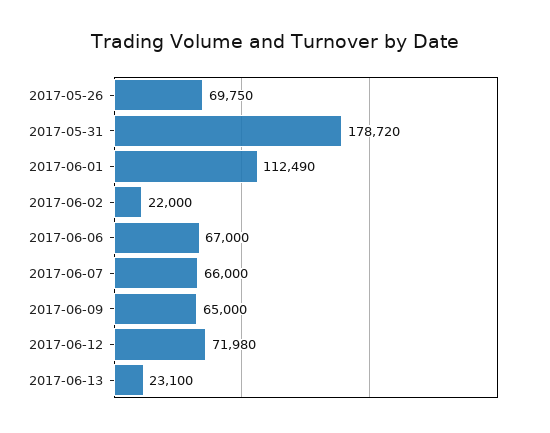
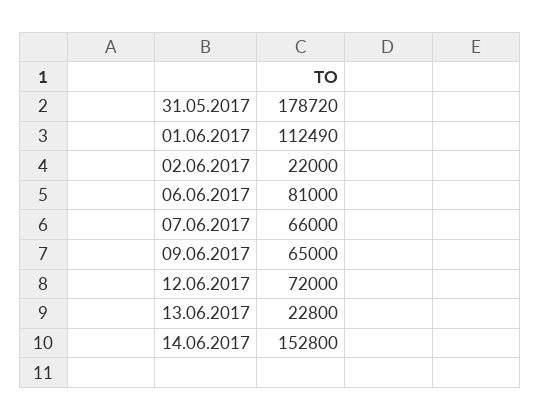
2017-05-26: 69750 -> none
2017-06-06: 67000 -> 81000
2017-06-12: 71980 -> 72000
2017-06-13: 23100 -> 22800
14.06.2017: none -> 152800

